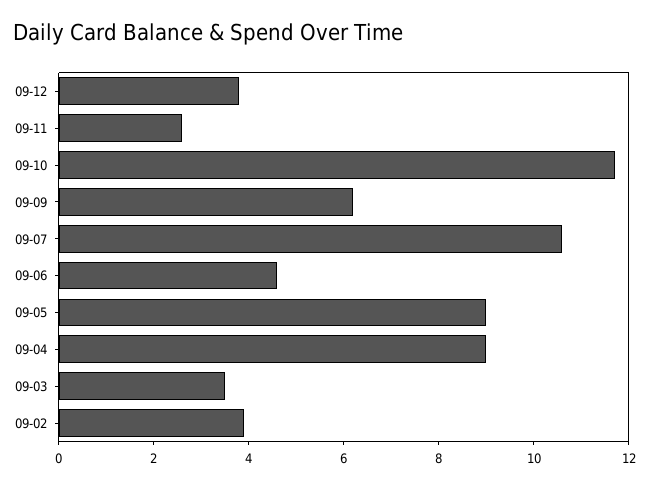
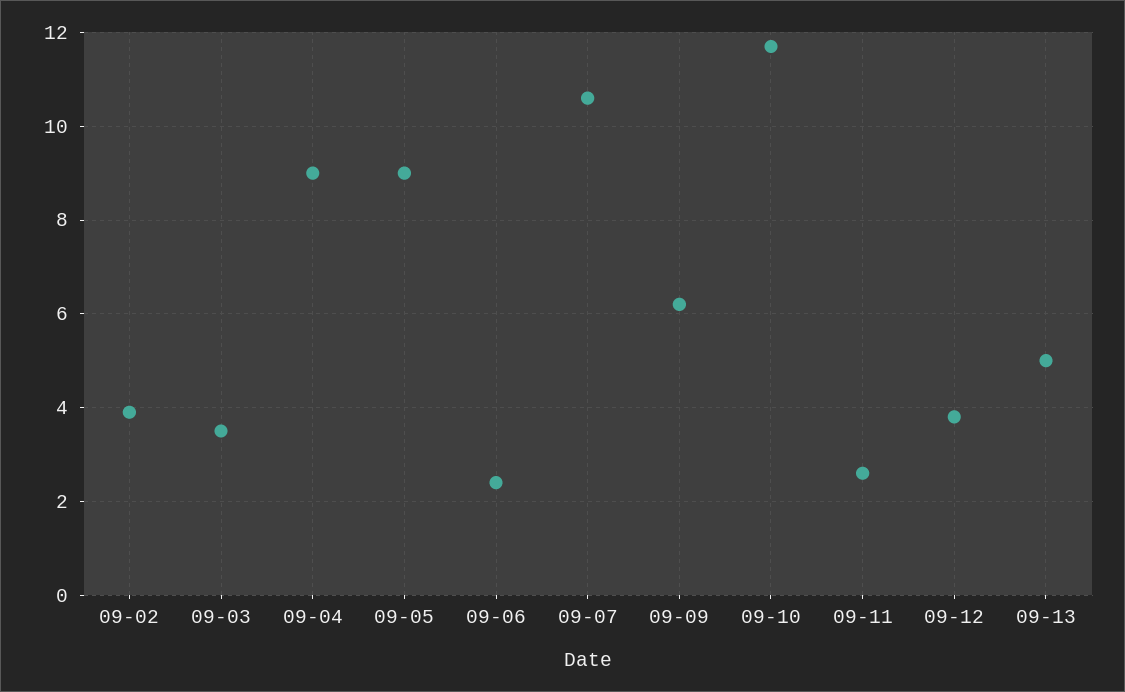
09-06: 4.5 -> 2.5
09-13: none -> 5

